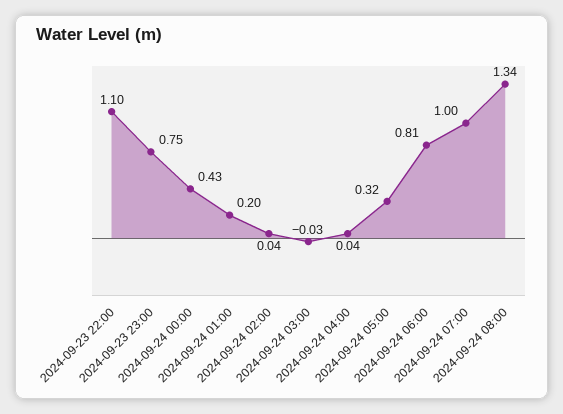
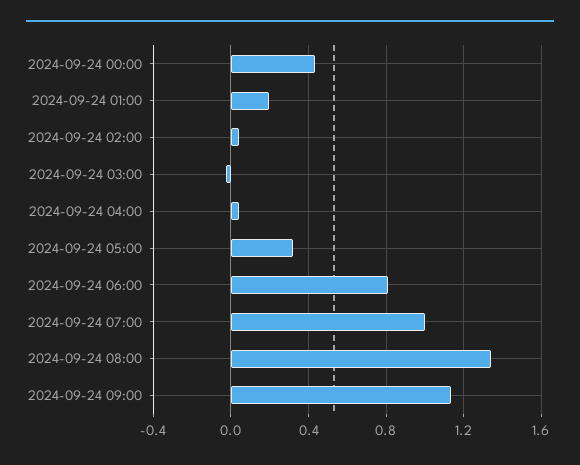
2024-09-23 22:00: 1.1 -> none
2024-09-23 23:00: 0.75 -> none
2024-09-24 09:00: none -> 1.15

